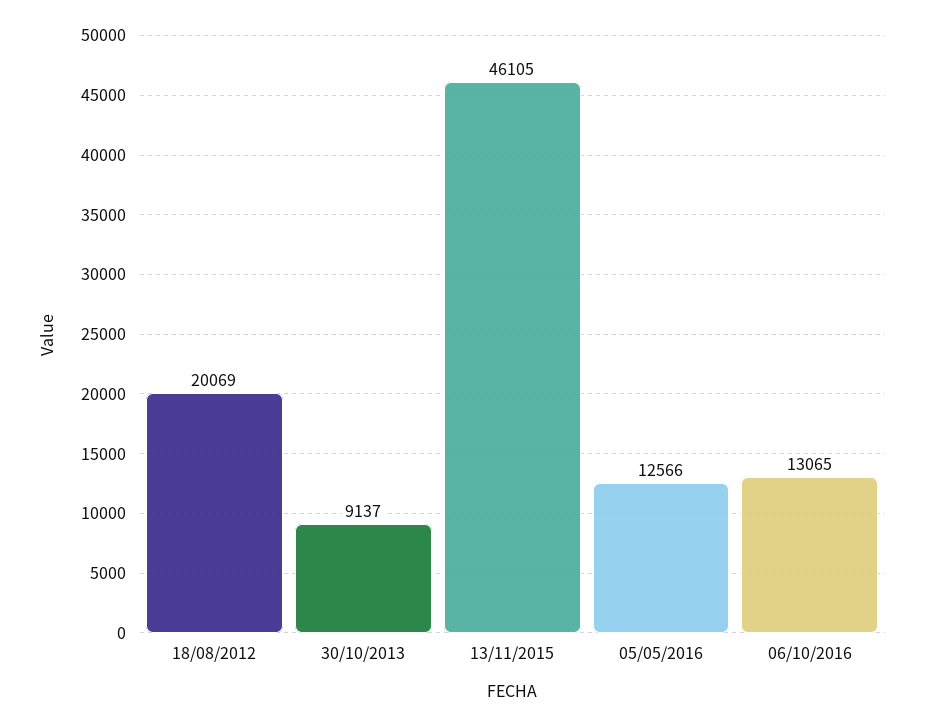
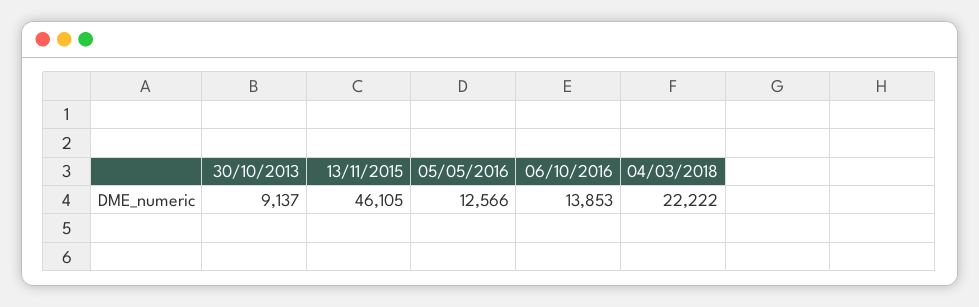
18/08/2012: 20069 -> none
06/10/2016: 13065 -> 13853
04/03/2018: none -> 22222

